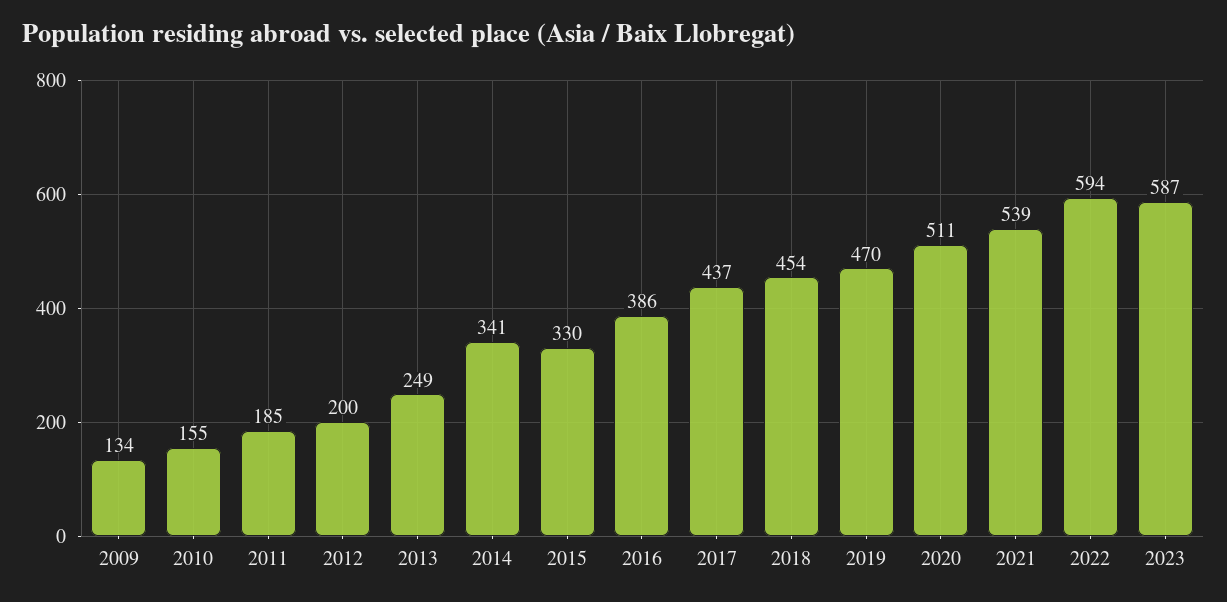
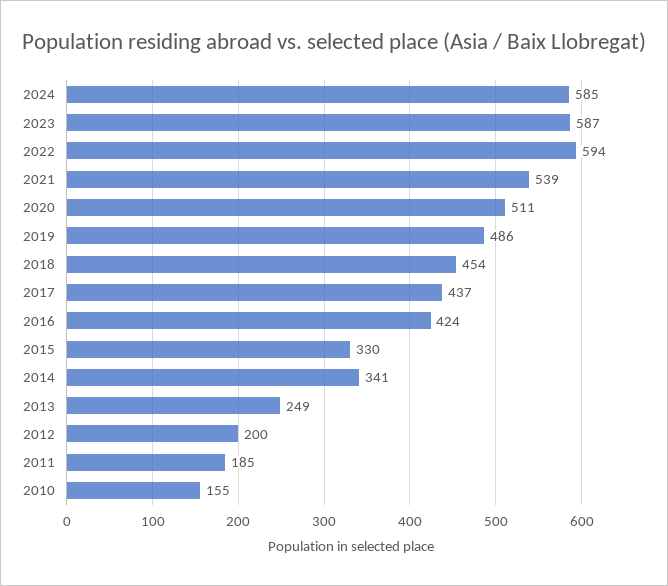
2009: 134 -> none
2016: 386 -> 424
2019: 470 -> 486
2024: none -> 585

